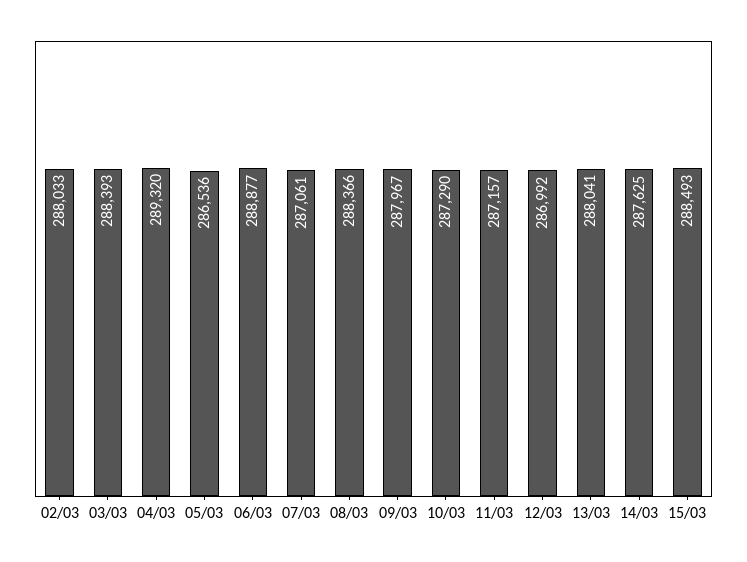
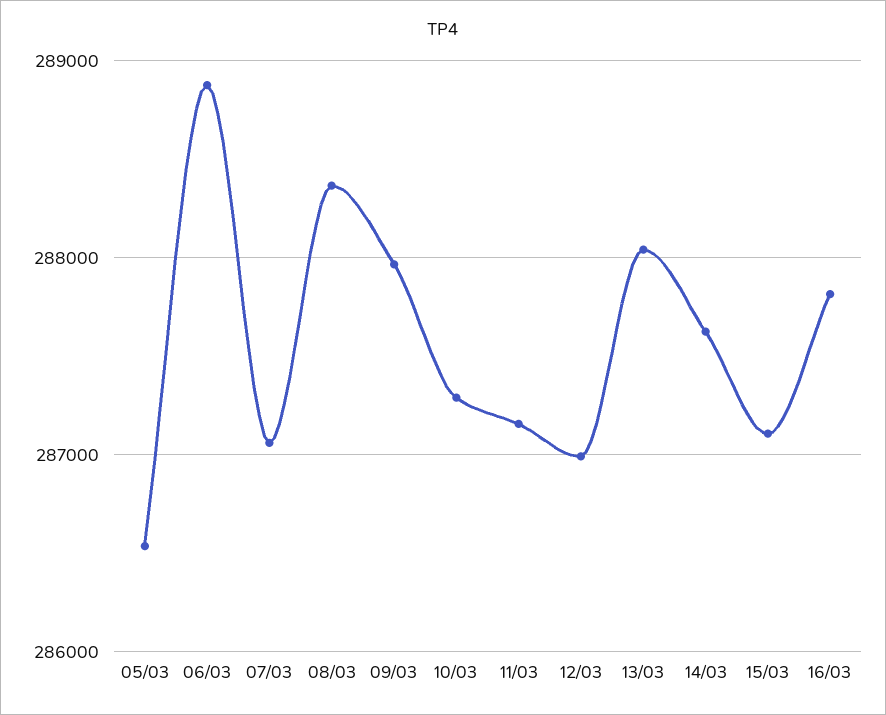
02/03: 288033 -> none
03/03: 288393 -> none
04/03: 289320 -> none
15/03: 288493 -> 287100
16/03: none -> 287800

